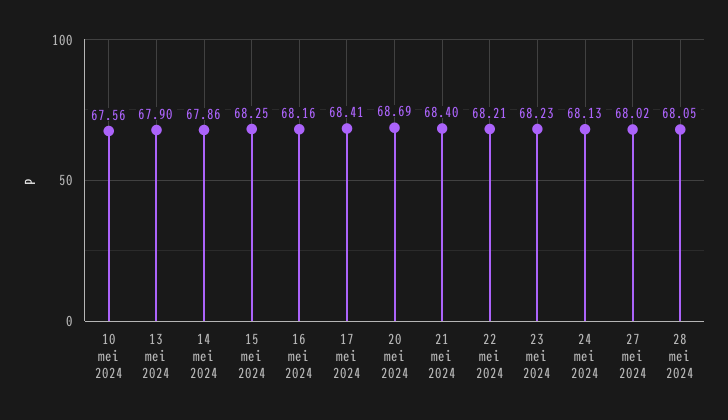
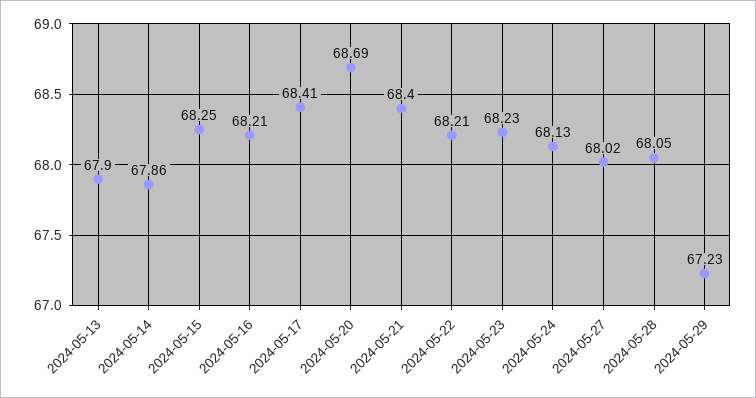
10 mei 2024: 67.56 -> none
16 mei 2024: 68.16 -> 68.21
2024-05-29: none -> 67.23

